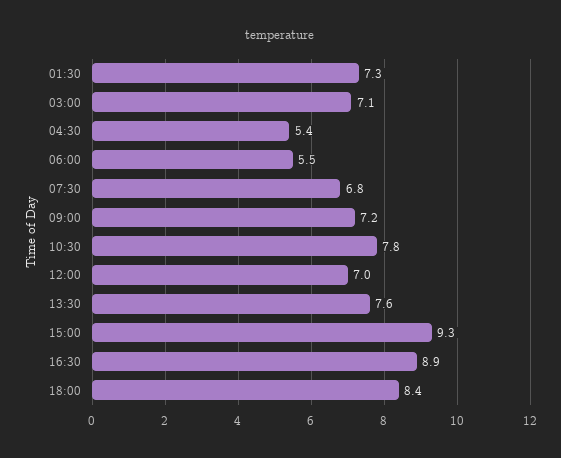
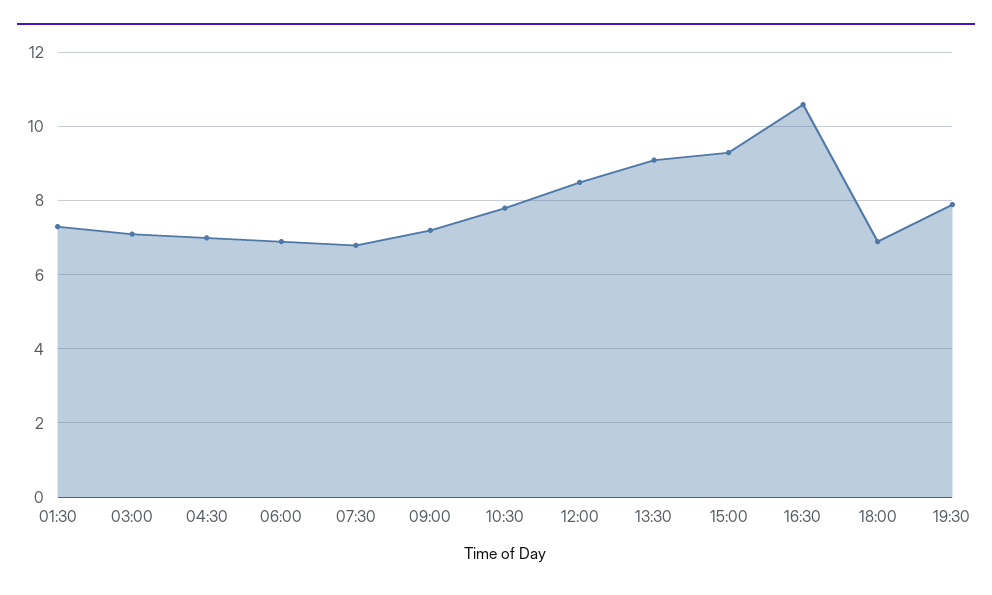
04:30: 5.4 -> 7
06:00: 5.5 -> 7
12:00: 7 -> 8.5
13:30: 7.6 -> 9
16:30: 8.9 -> 10.5
18:00: 8.4 -> 7
19:30: none -> 8

